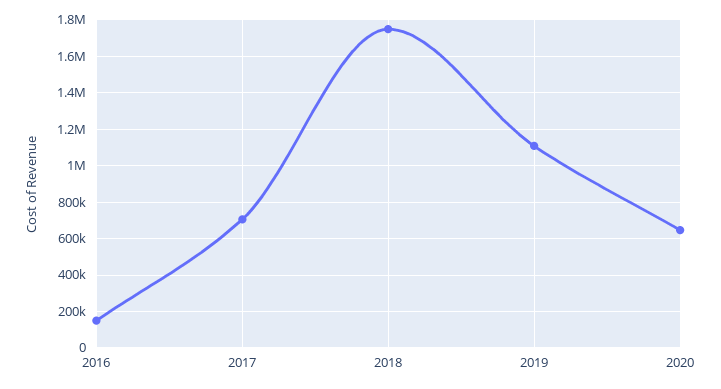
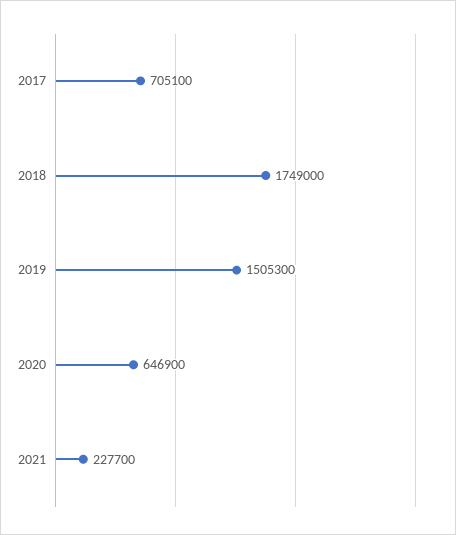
2016: 150000 -> none
2019: 1100000 -> 1505300
2021: none -> 227700

